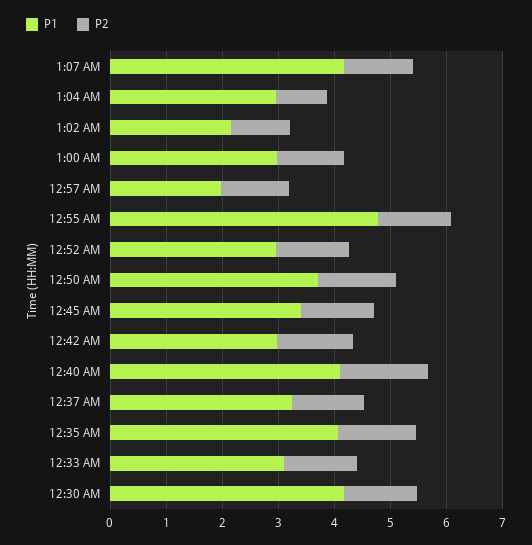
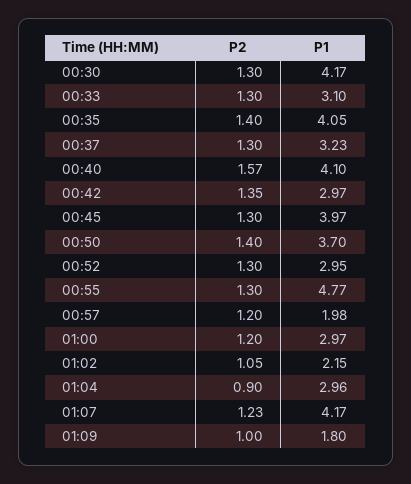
P1, 12:45 AM: 3.4 -> 3.97
P2, 01:09: none -> 1
P1, 01:09: none -> 1.8

